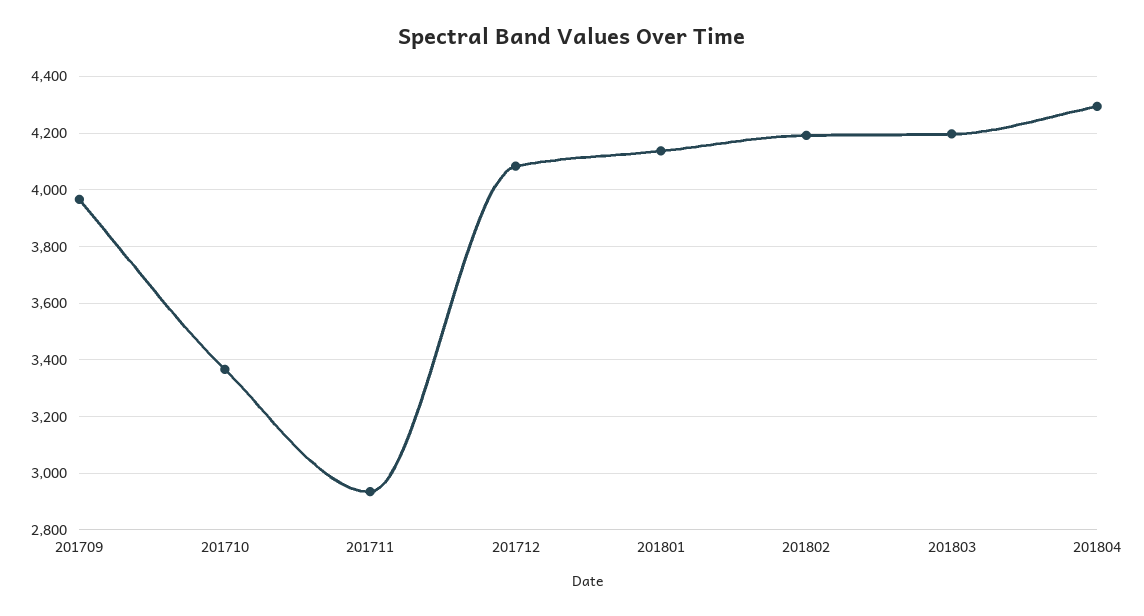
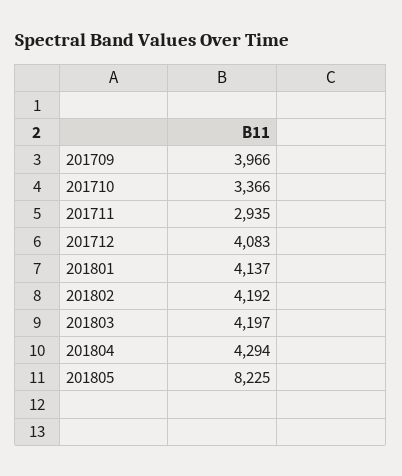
201805: none -> 8225

